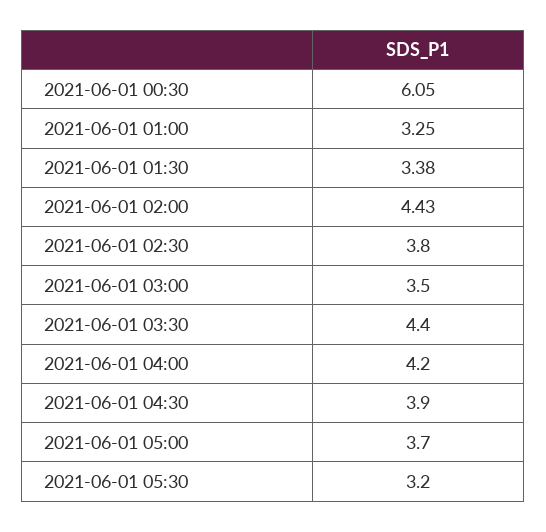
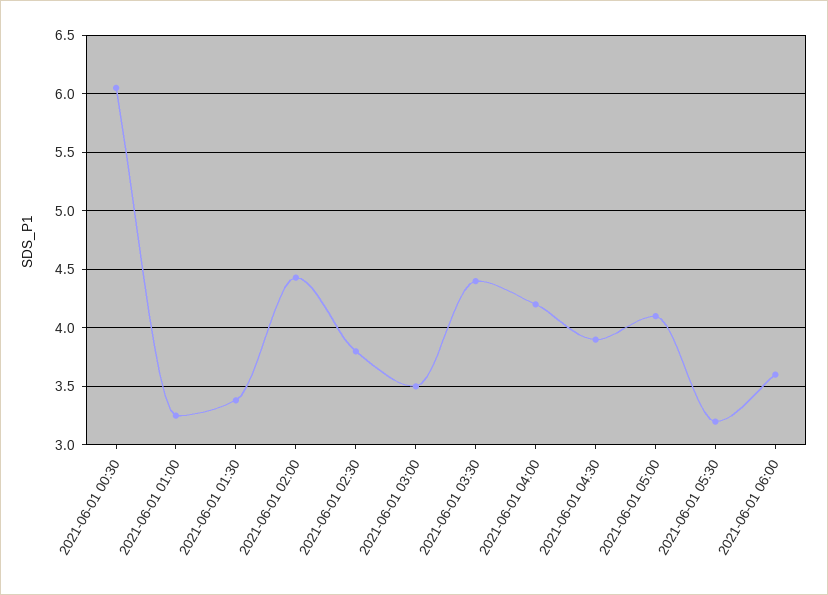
2021-06-01 05:00: 3.7 -> 4.1
2021-06-01 06:00: none -> 3.6

